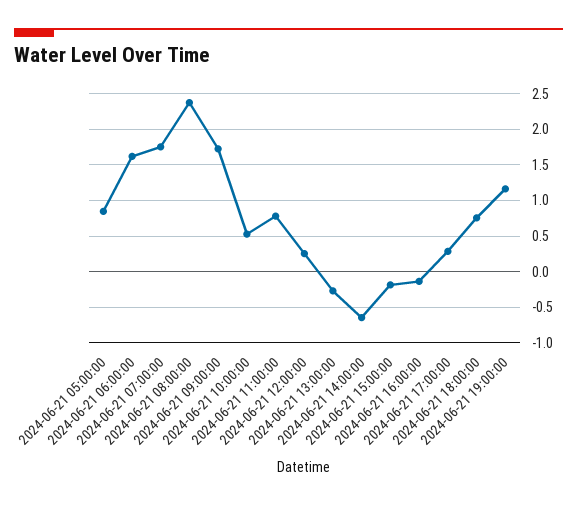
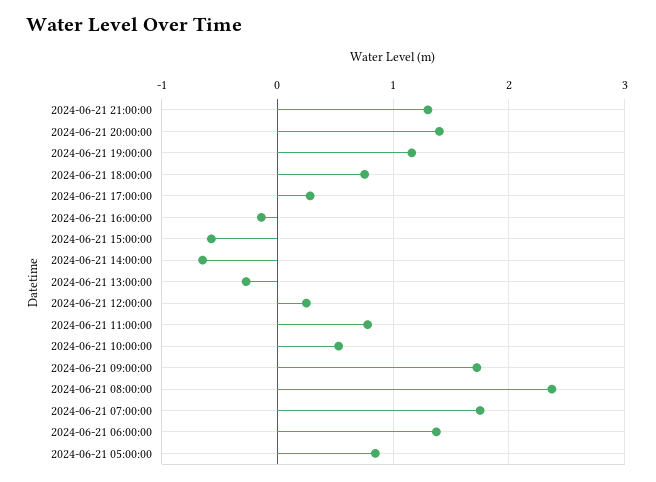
2024-06-21 06:00:00: 1.6 -> 1.4
2024-06-21 15:00:00: -0.2 -> -0.6
2024-06-21 21:00:00: none -> 1.3
2024-06-21 20:00:00: none -> 1.4

